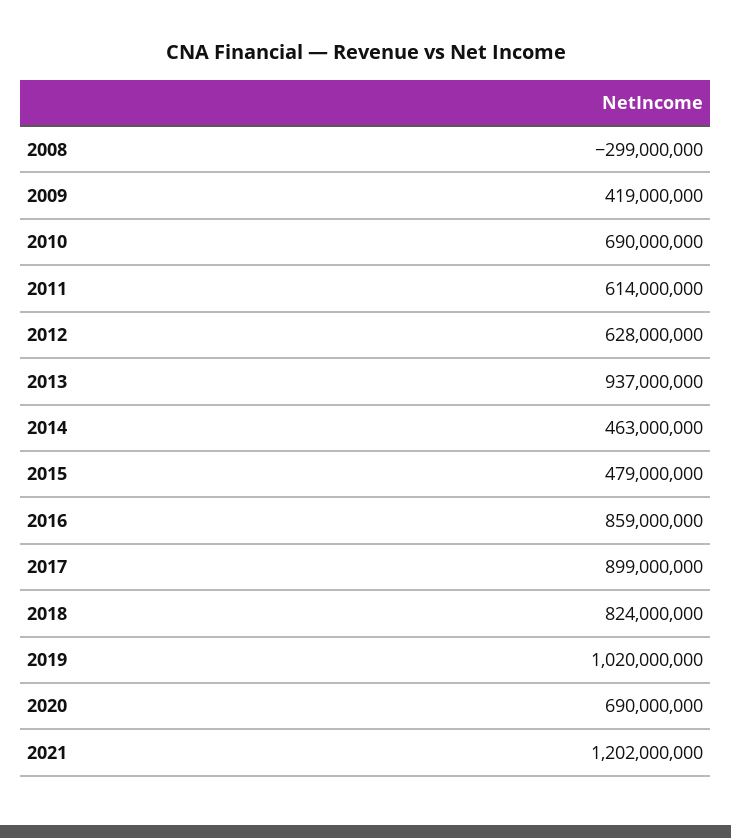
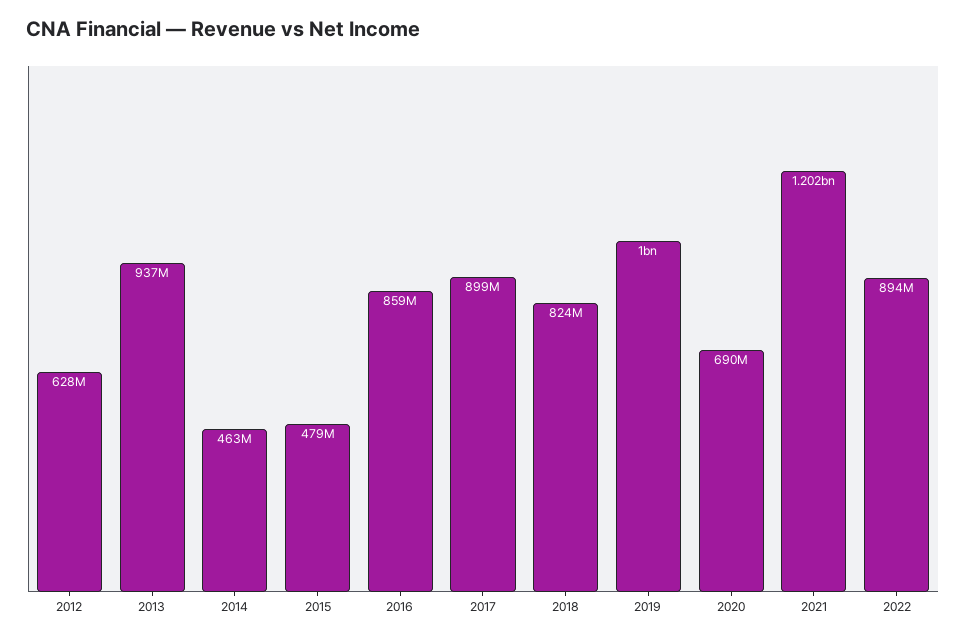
2008: -299000000 -> none
2009: 419000000 -> none
2010: 690000000 -> none
2011: 614000000 -> none
2019: 1020000000 -> 1000000000
2022: none -> 894000000

